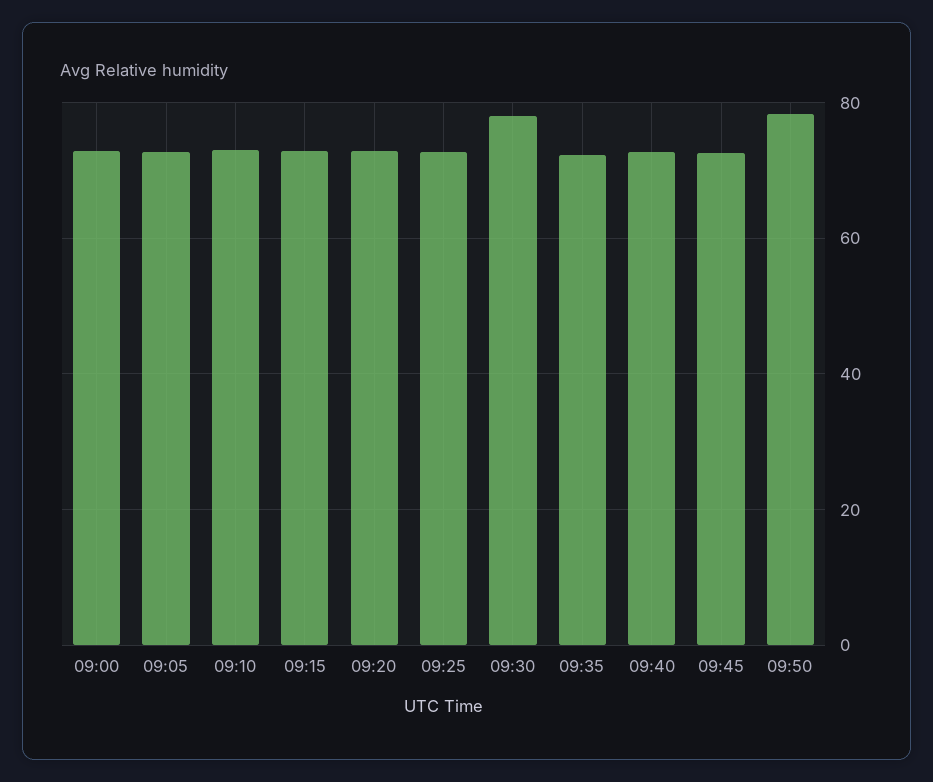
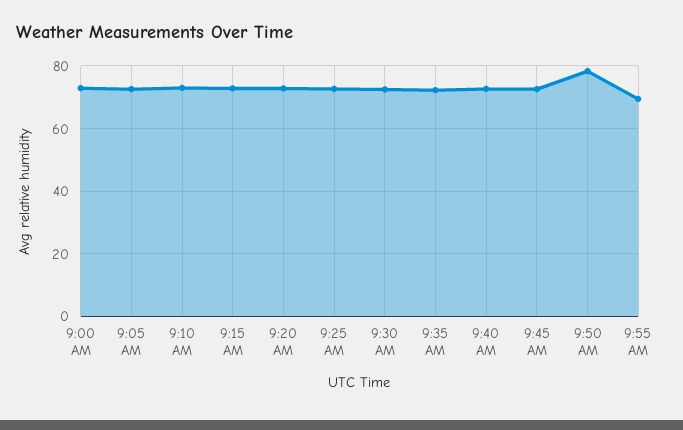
09:30: 78 -> 72
9:55 AM: none -> 70

